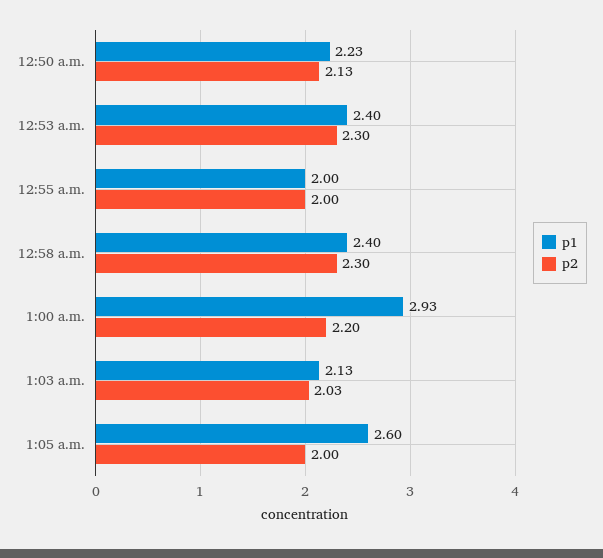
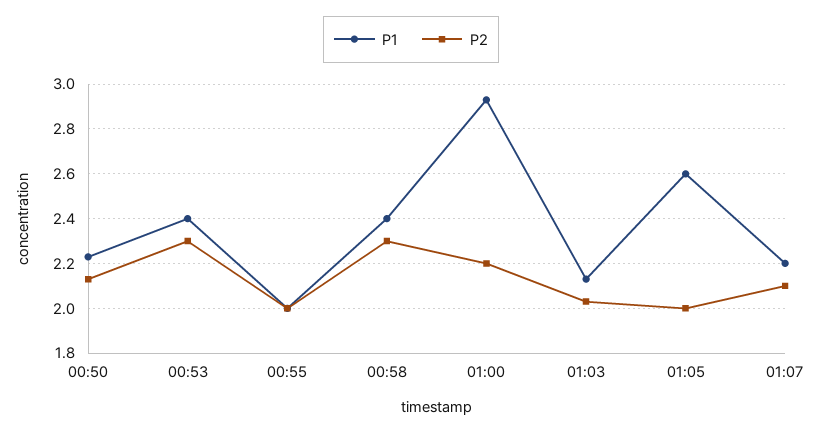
p1, 01:07: none -> 2.2
p2, 01:07: none -> 2.1

